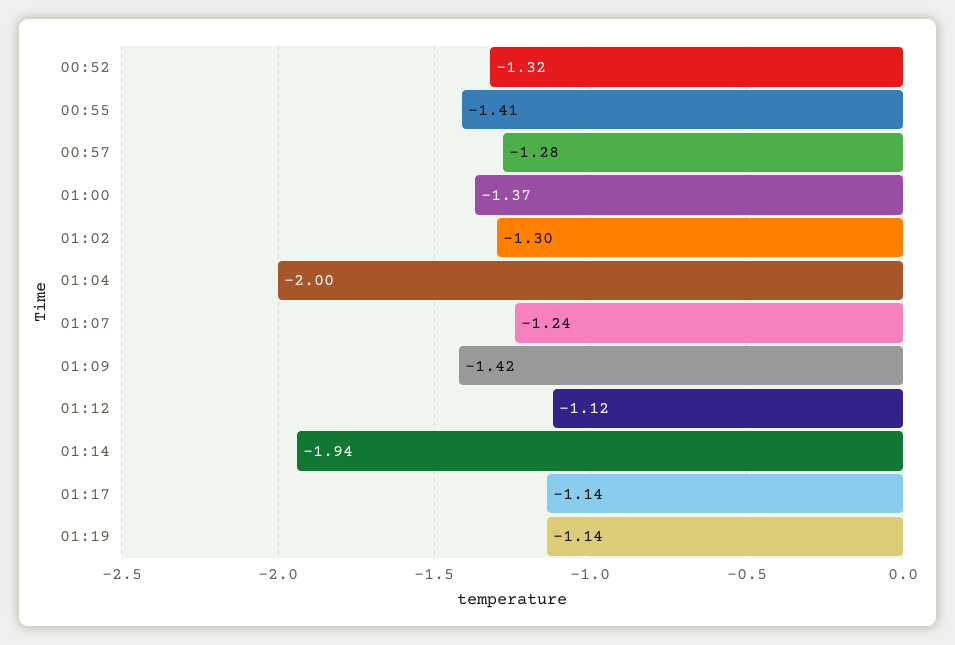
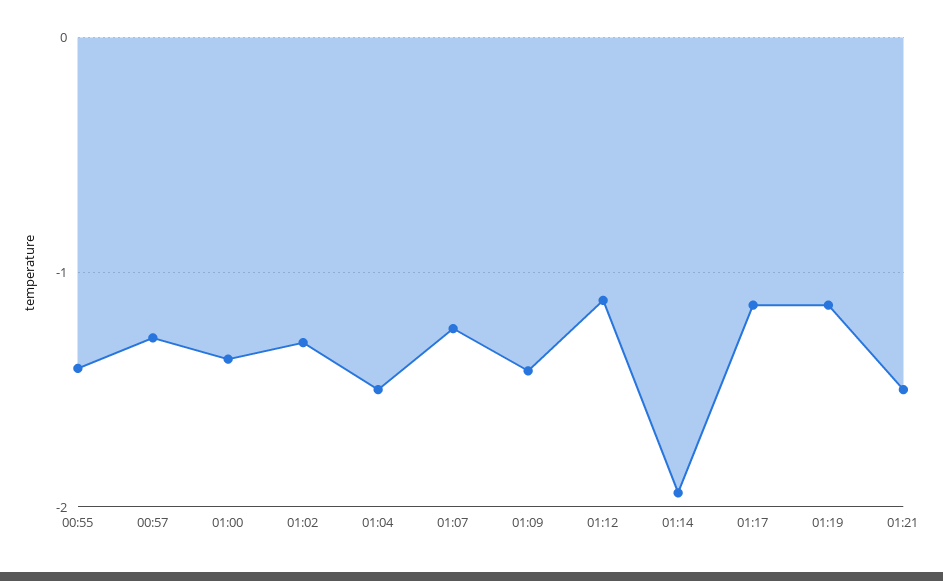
00:52: -1.32 -> none
01:04: -2 -> -1.5
01:21: none -> -1.5

